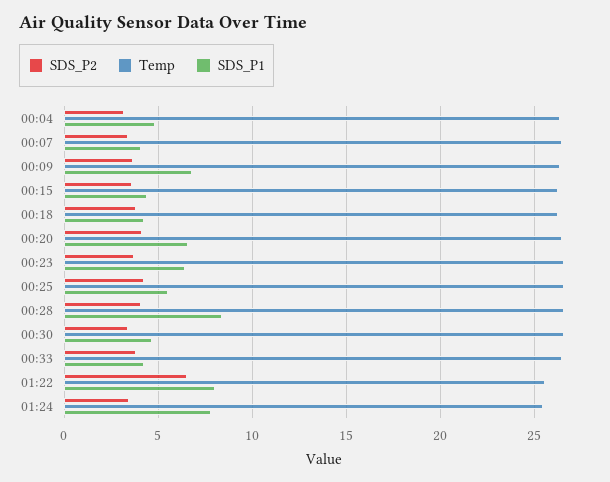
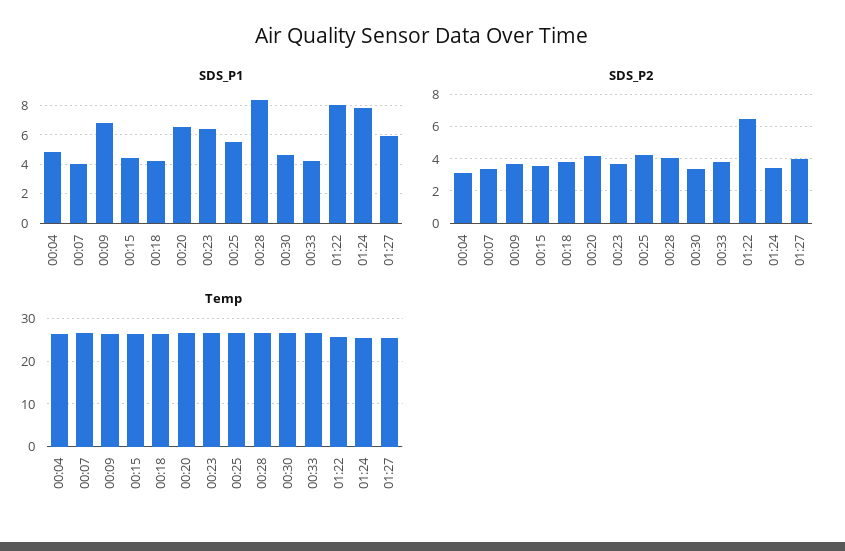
SDS_P1, 01:27: none -> 6
SDS_P2, 01:27: none -> 4
Temp, 01:27: none -> 26

